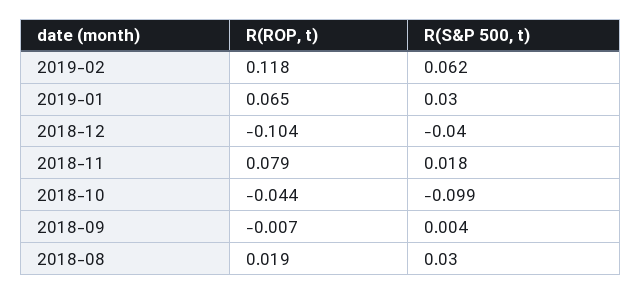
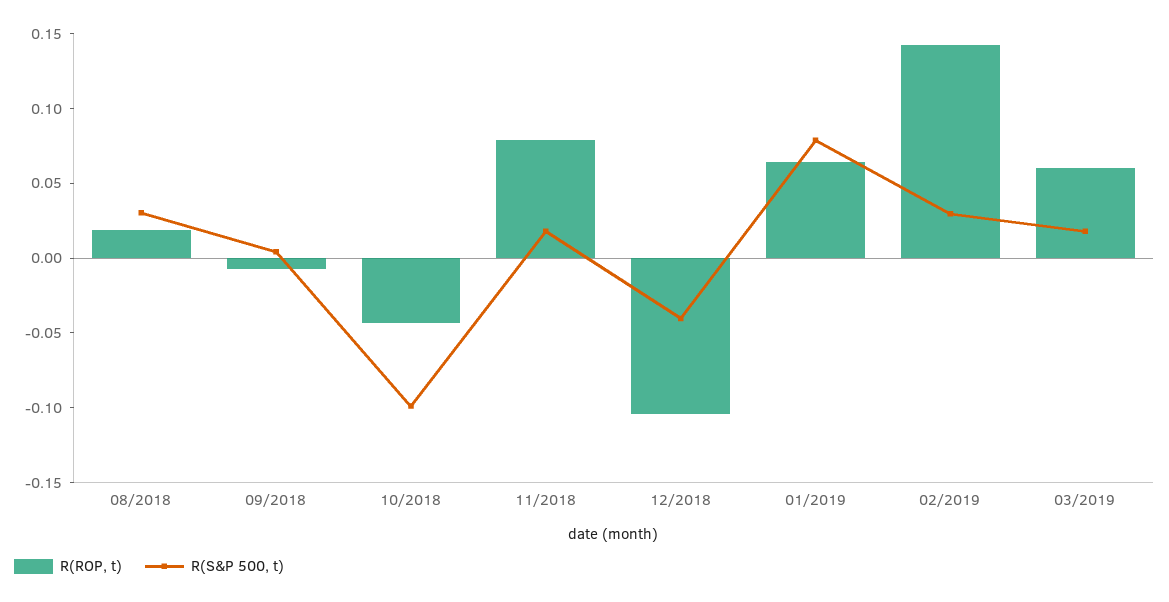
R(ROP, t), 2019-02: 0.118 -> 0.14
R(S&P 500, t), 2019-02: 0.062 -> 0.03
R(S&P 500, t), 2019-01: 0.03 -> 0.08
R(ROP, t), 03/2019: none -> 0.06
R(S&P 500, t), 03/2019: none -> 0.02

